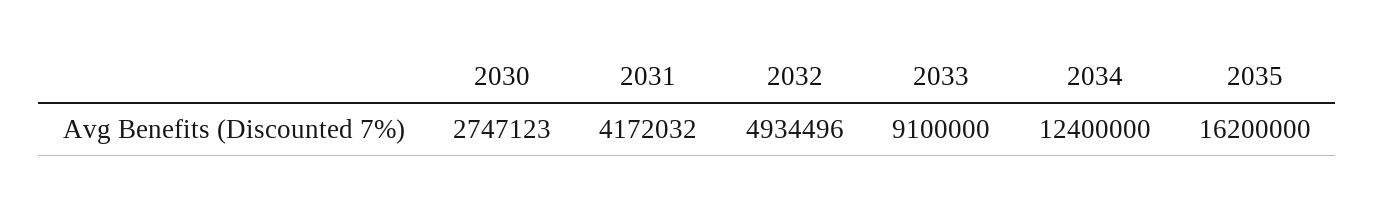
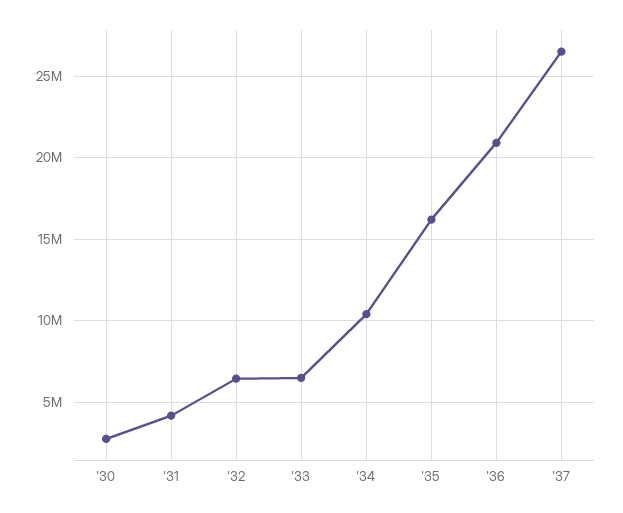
2032: 4934496 -> 6500000
2033: 9100000 -> 6500000
2034: 12400000 -> 10500000
'36: none -> 21000000
'37: none -> 26500000

